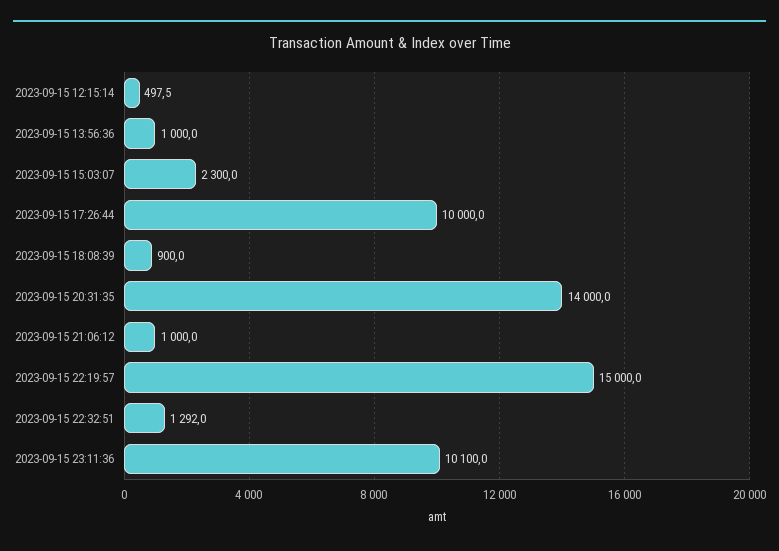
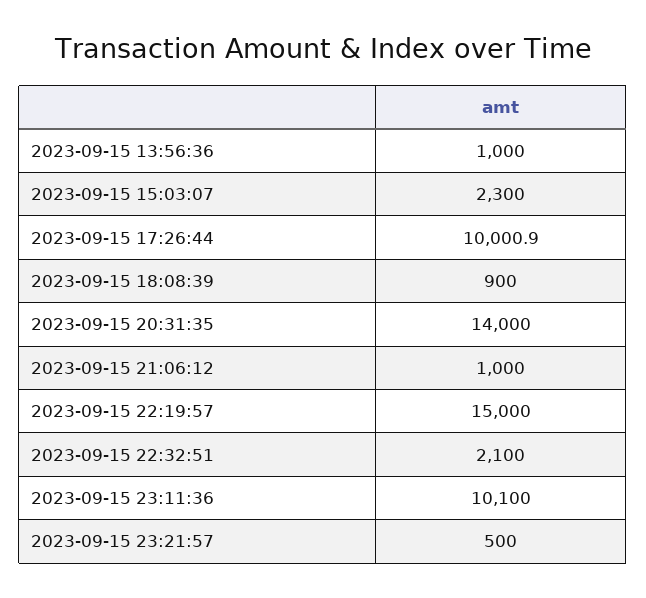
2023-09-15 12:15:14: 497.5 -> none
2023-09-15 17:26:44: 10000 -> 10000.9
2023-09-15 22:32:51: 1292 -> 2100
2023-09-15 23:21:57: none -> 500

